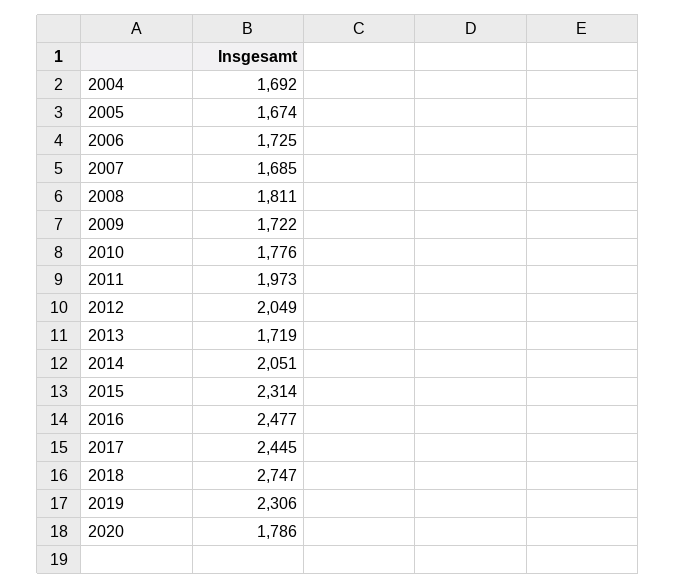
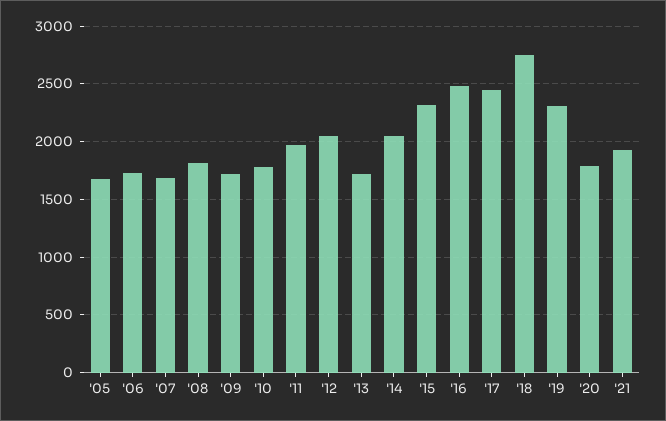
2004: 1692 -> none
'21: none -> 1900

